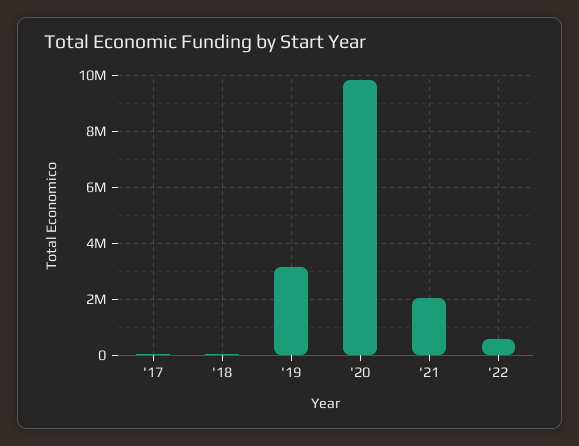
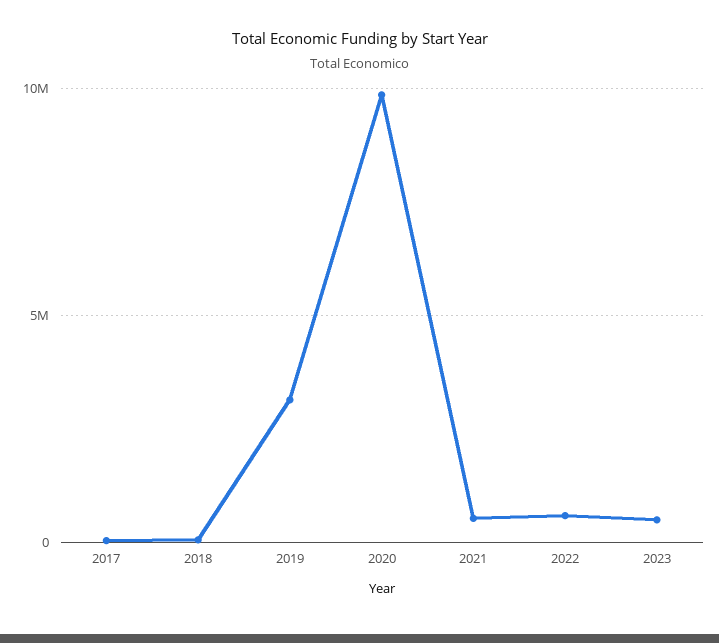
'21: 2000000 -> 500000
2023: none -> 500000

